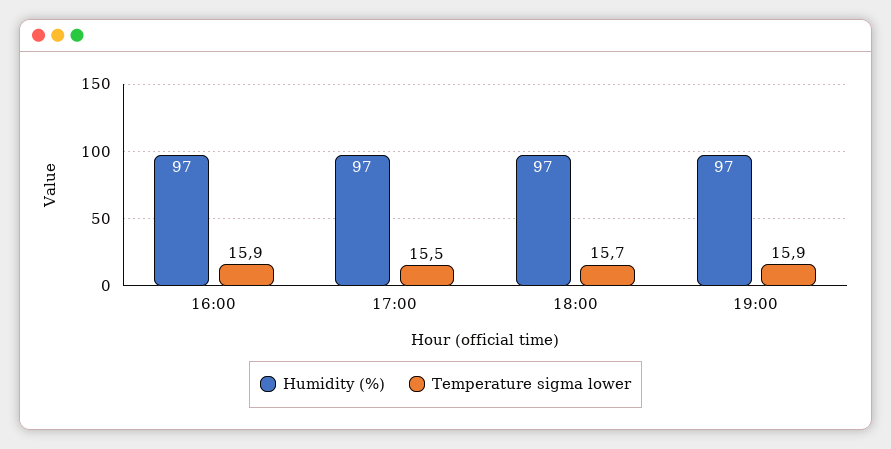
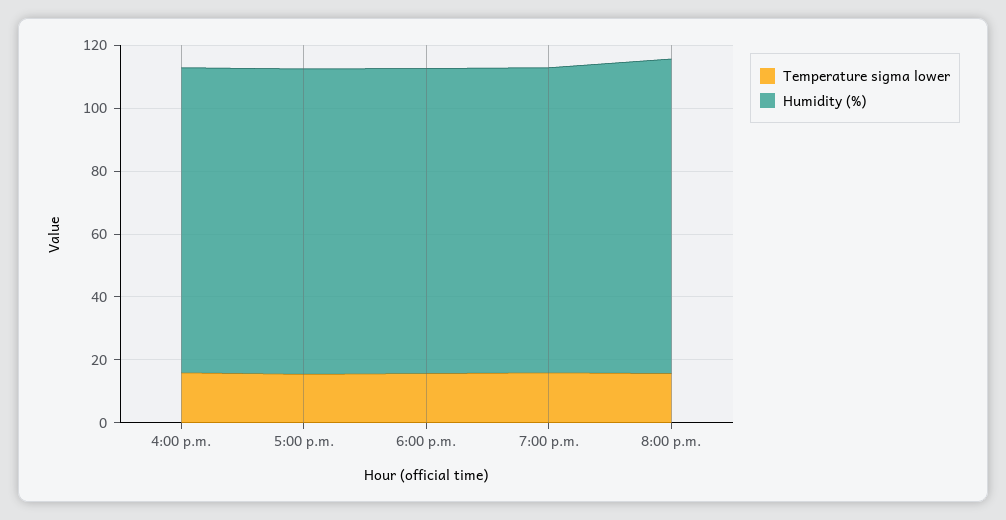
Temperature sigma lower, 8:00 p.m.: none -> 15
Humidity (%), 8:00 p.m.: none -> 100

